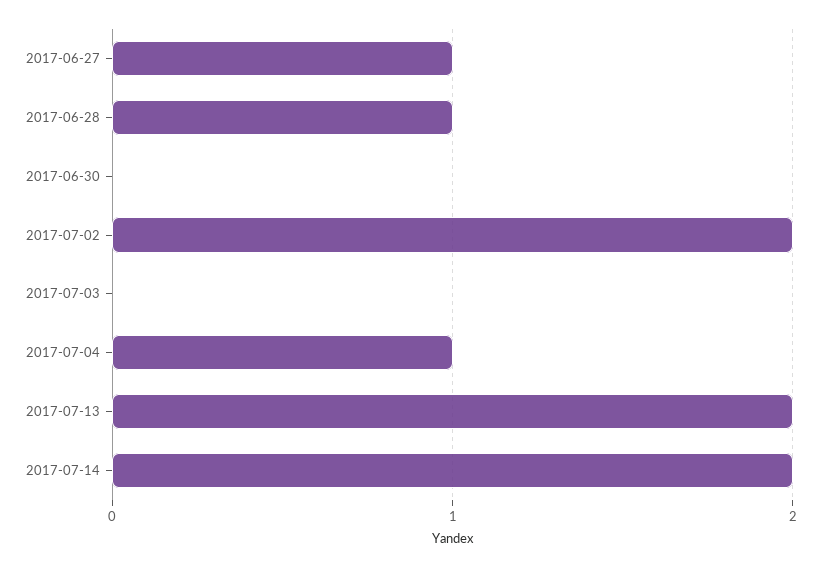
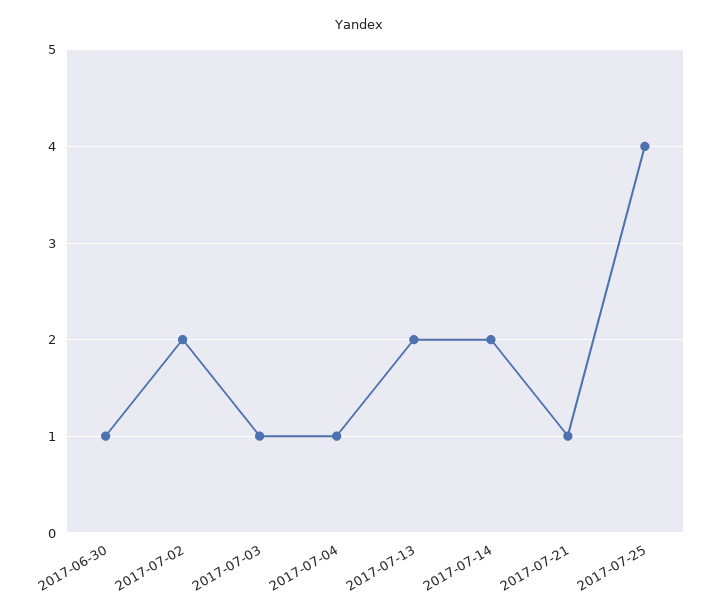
2017-06-27: 1 -> none
2017-06-28: 1 -> none
2017-06-30: 0 -> 1
2017-07-03: 0 -> 1
2017-07-21: none -> 1
2017-07-25: none -> 4

